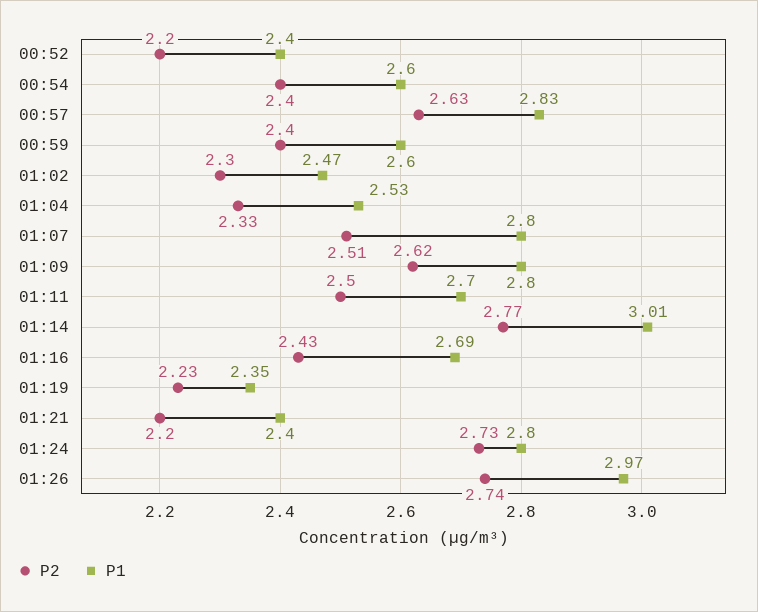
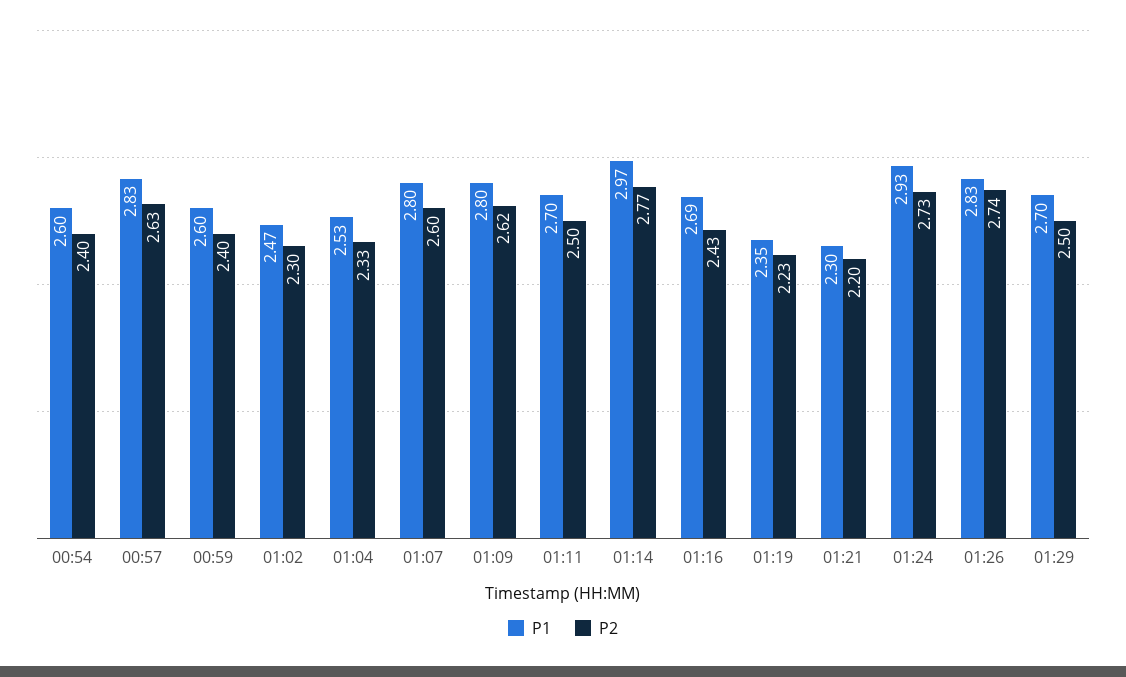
P2, 00:52: 2.2 -> none
P1, 00:52: 2.4 -> none
P2, 01:07: 2.51 -> 2.6
P1, 01:14: 3.01 -> 2.97
P1, 01:21: 2.4 -> 2.3
P1, 01:24: 2.8 -> 2.93
P1, 01:26: 2.97 -> 2.83
P1, 01:29: none -> 2.7
P2, 01:29: none -> 2.5

